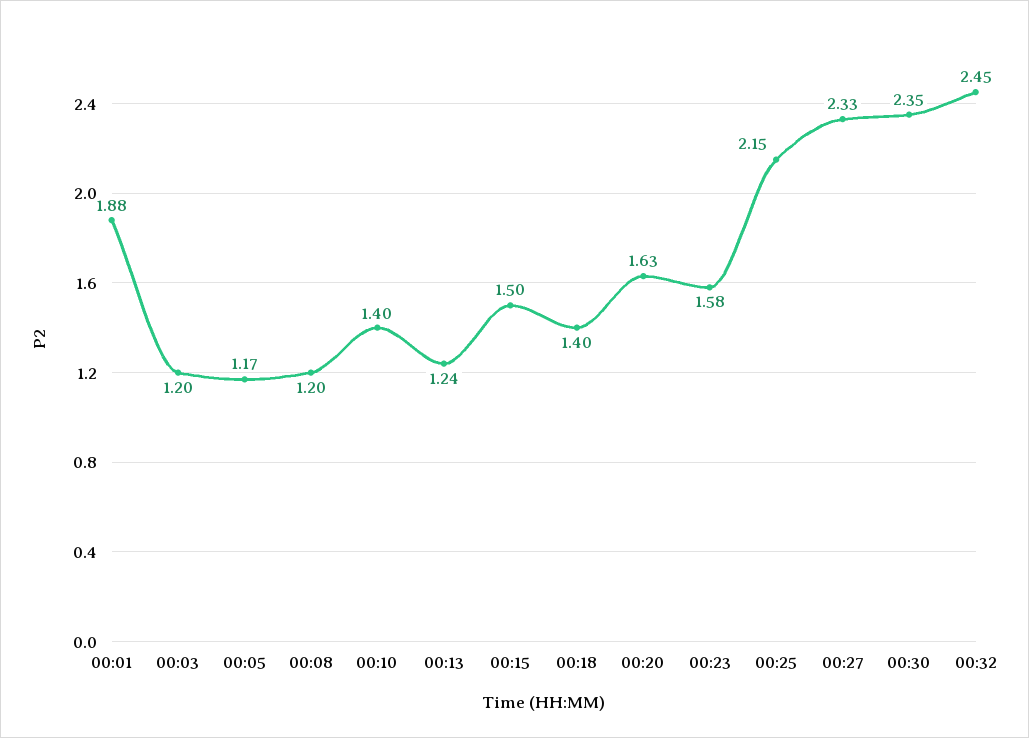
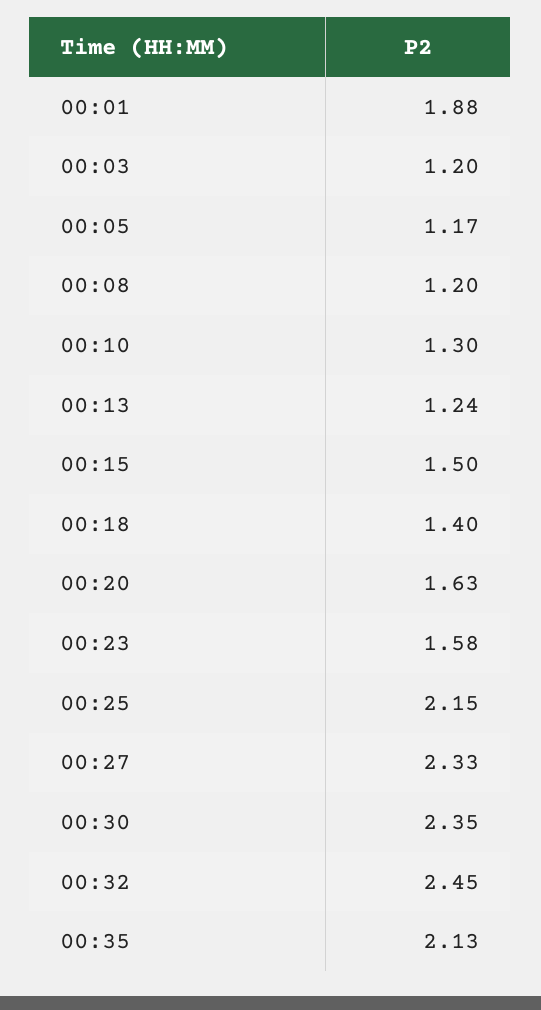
00:10: 1.4 -> 1.3
00:35: none -> 2.13

